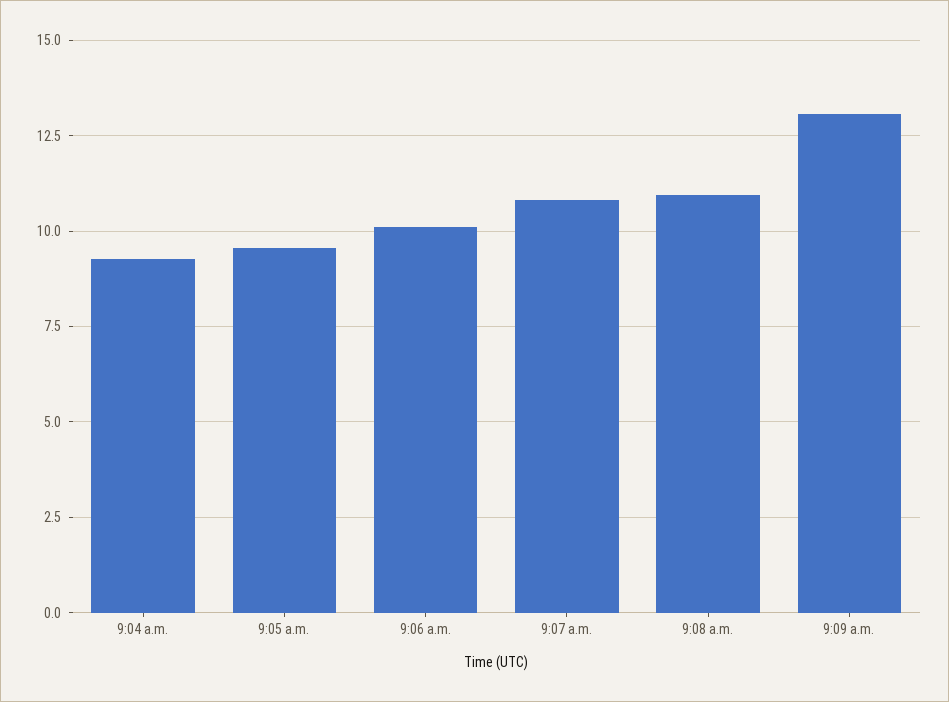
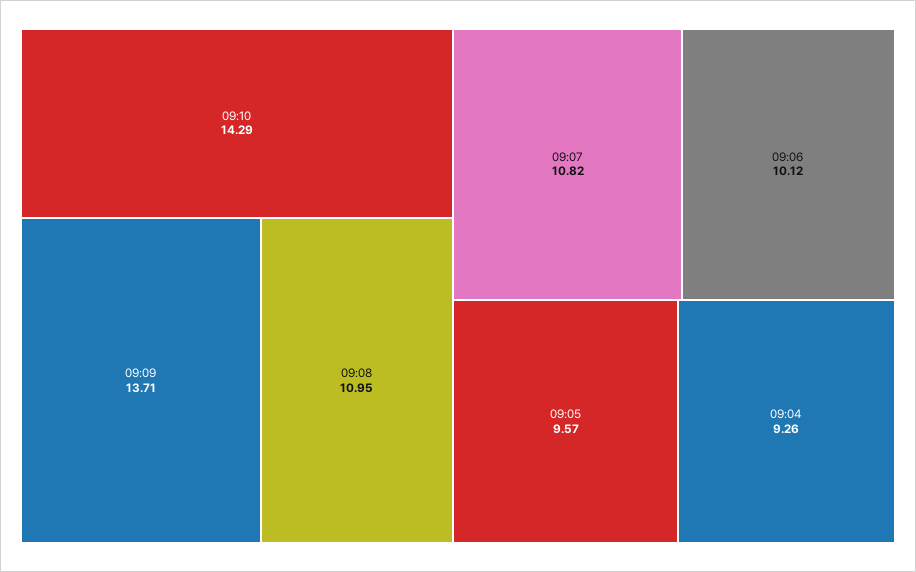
9:09 a.m.: 13 -> 13.71
09:10: none -> 14.29

